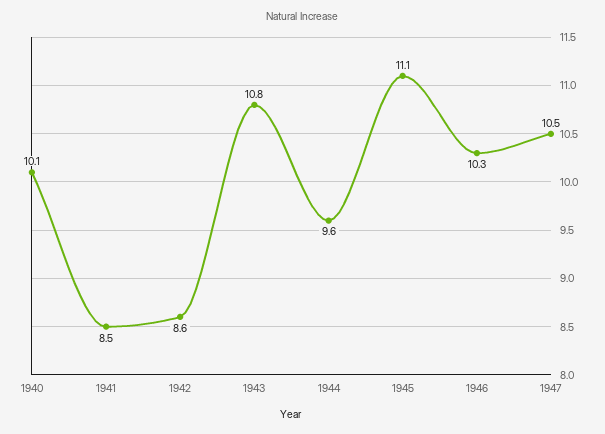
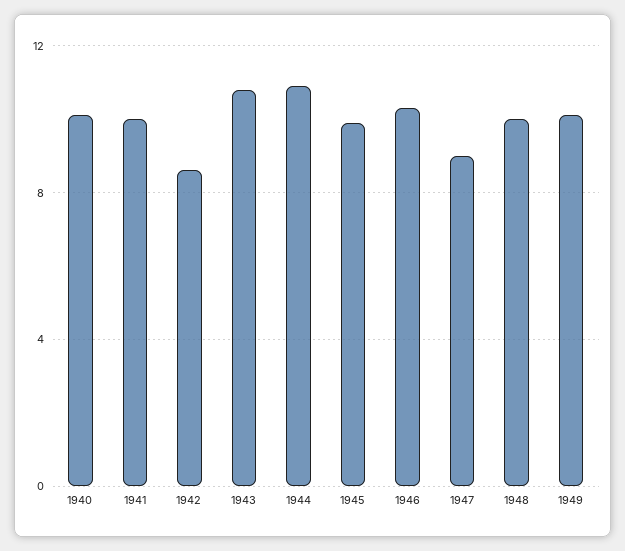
1941: 8.5 -> 10
1944: 9.6 -> 11
1945: 11.1 -> 10
1947: 10.5 -> 9
1948: none -> 10
1949: none -> 10

